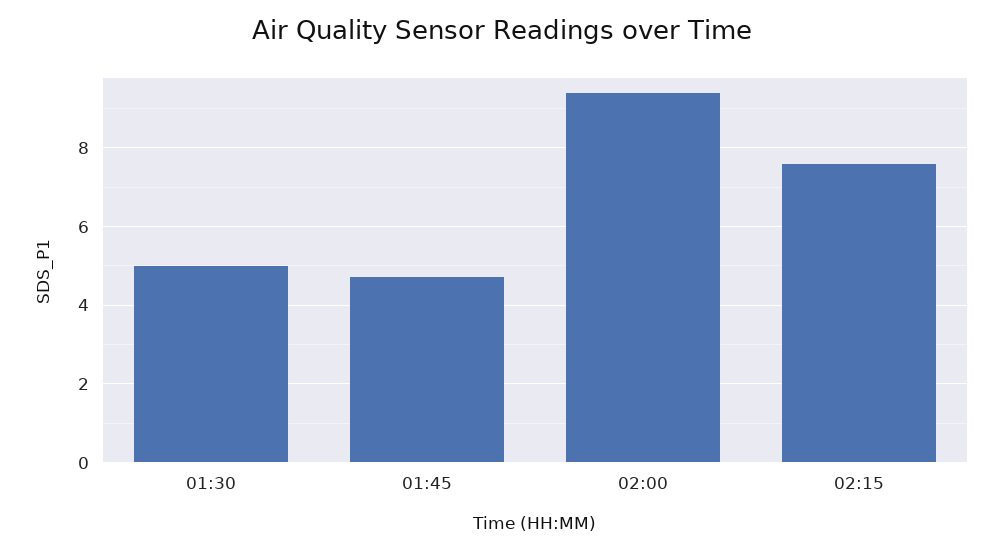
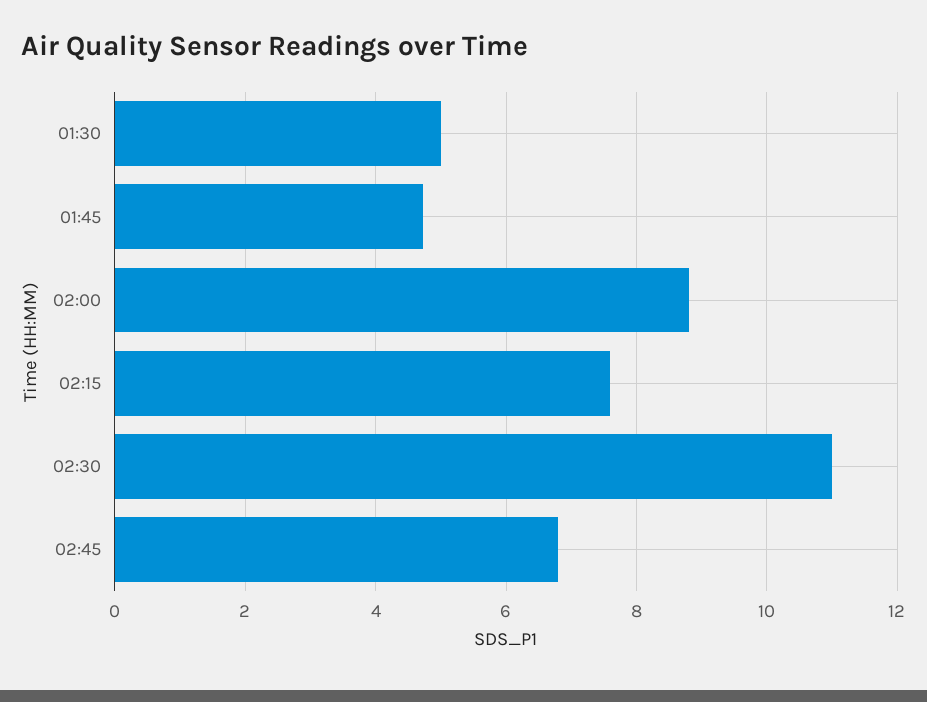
02:00: 9.4 -> 8.8
02:30: none -> 11
02:45: none -> 6.8

